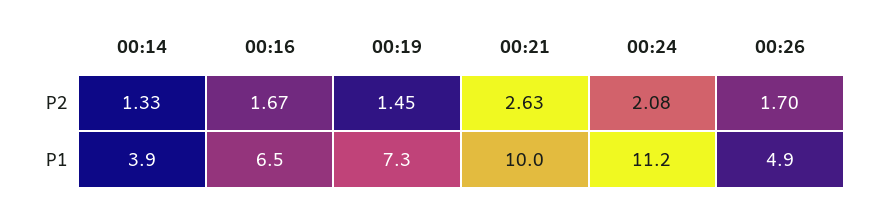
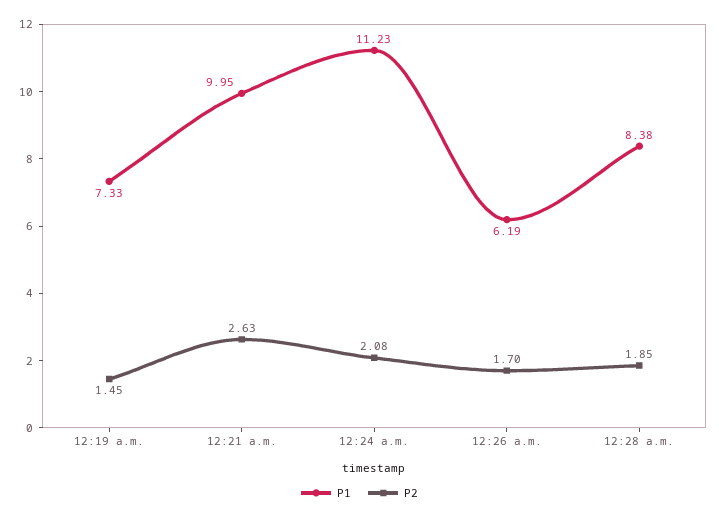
P2, 00:14: 1.33 -> none
P2, 00:16: 1.67 -> none
P1, 00:14: 3.9 -> none
P1, 00:16: 6.5 -> none
P1, 00:26: 4.9 -> 6.19
P1, 12:28 a.m.: none -> 8.38
P2, 12:28 a.m.: none -> 1.85

